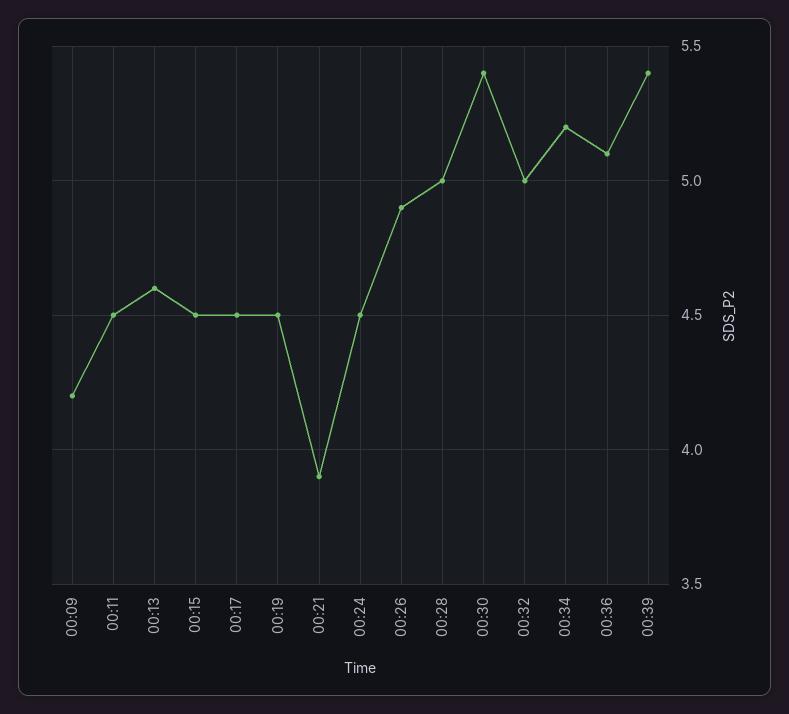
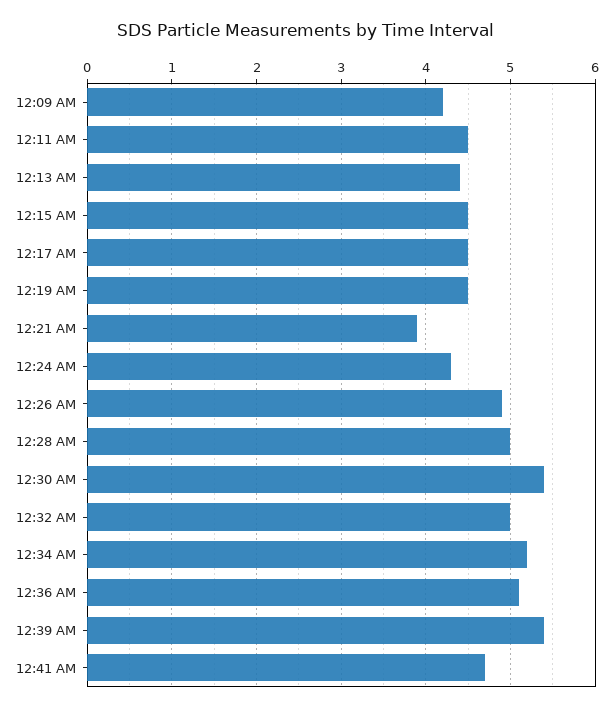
00:13: 4.6 -> 4.4
00:24: 4.5 -> 4.3
12:41 AM: none -> 4.7

